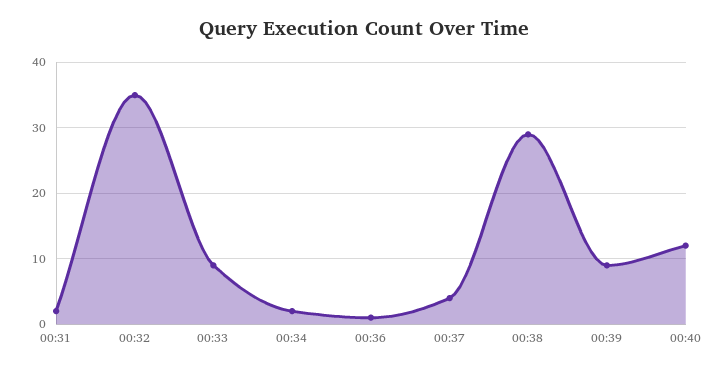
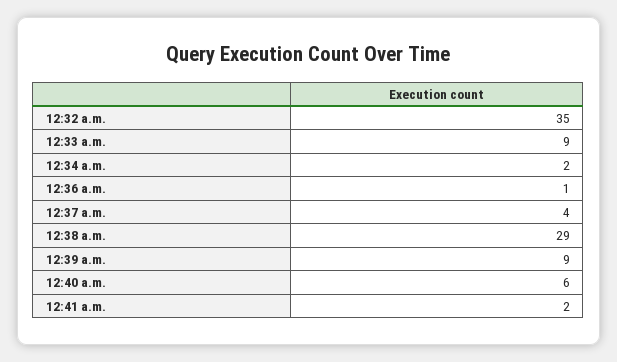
00:31: 2 -> none
00:40: 12 -> 6
12:41 a.m.: none -> 2

